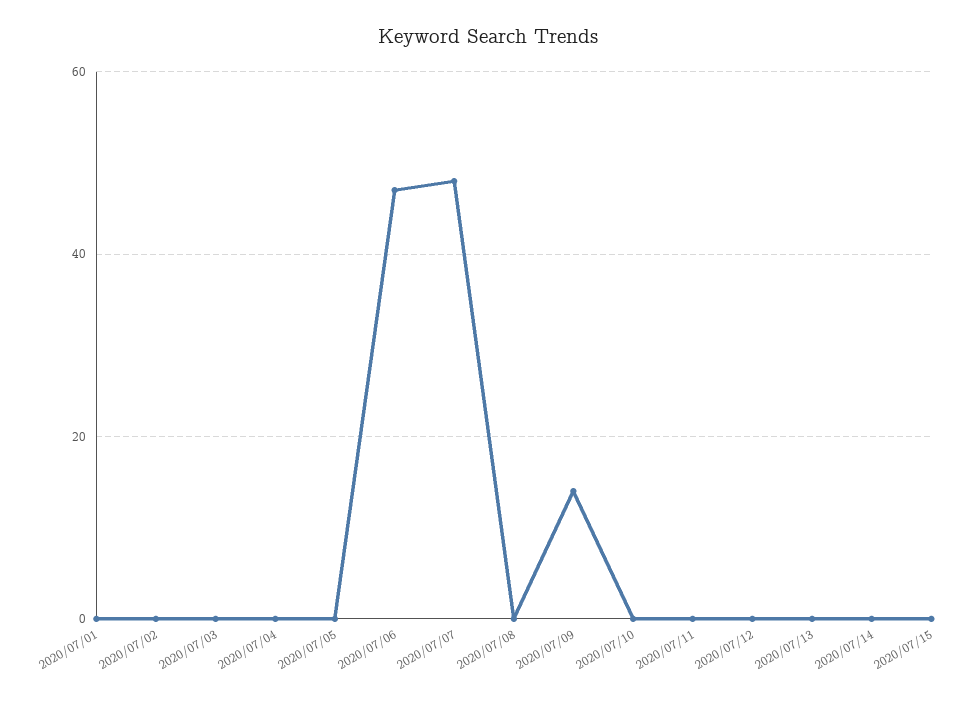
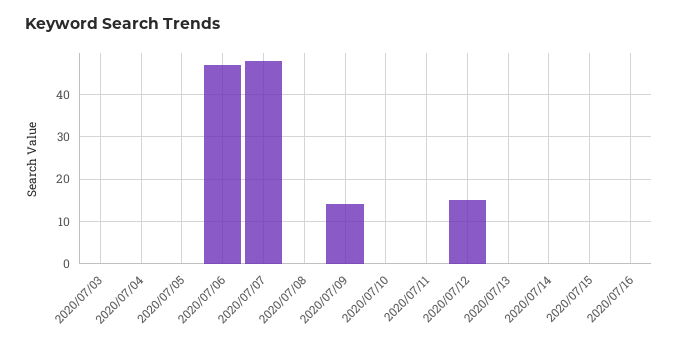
2020/07/01: 0 -> none
2020/07/02: 0 -> none
2020/07/12: 0 -> 15
2020/07/16: none -> 0

